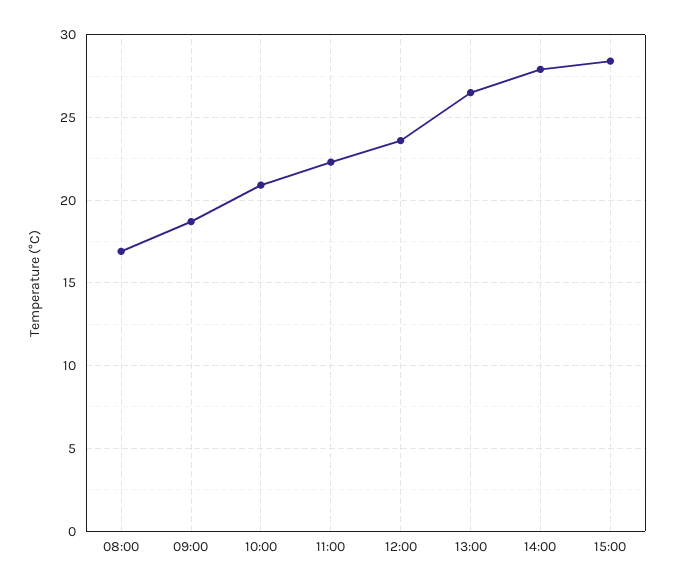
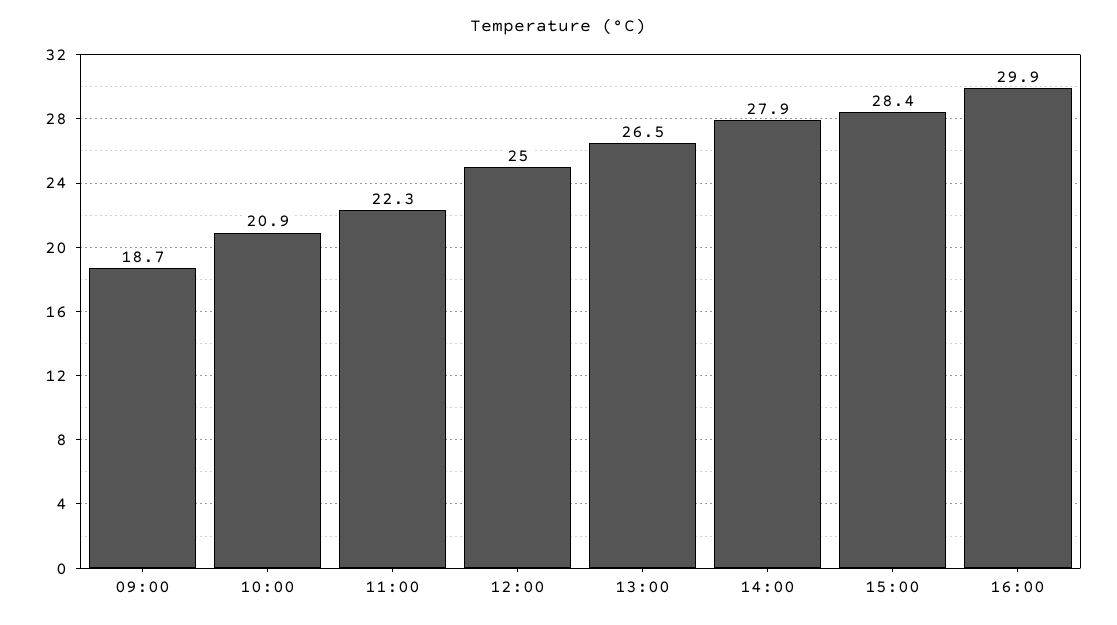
08:00: 17 -> none
12:00: 23.5 -> 25
16:00: none -> 29.9

